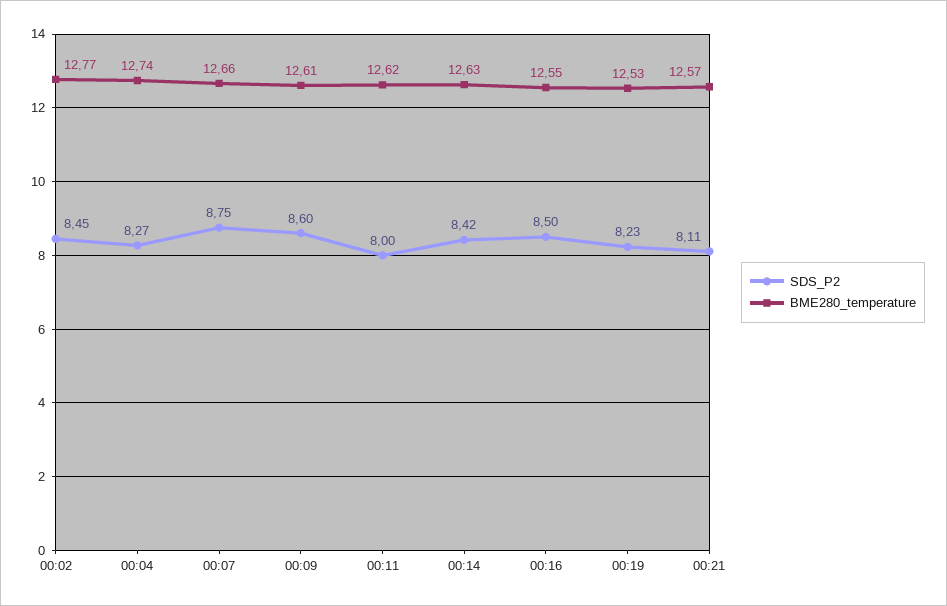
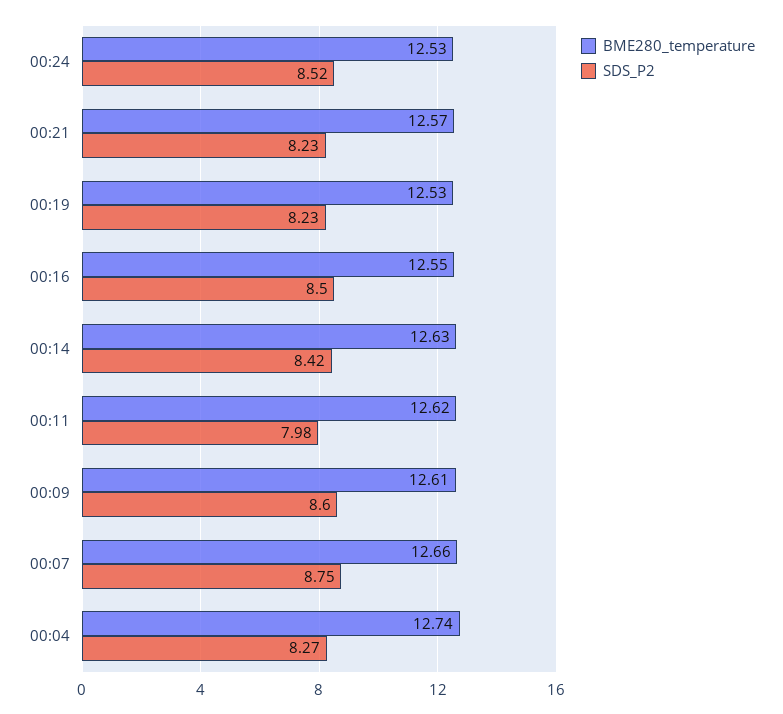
SDS_P2, 00:02: 8.45 -> none
BME280_temperature, 00:02: 12.77 -> none
SDS_P2, 00:11: 8 -> 7.98
SDS_P2, 00:21: 8.11 -> 8.23
BME280_temperature, 00:24: none -> 12.53
SDS_P2, 00:24: none -> 8.52

